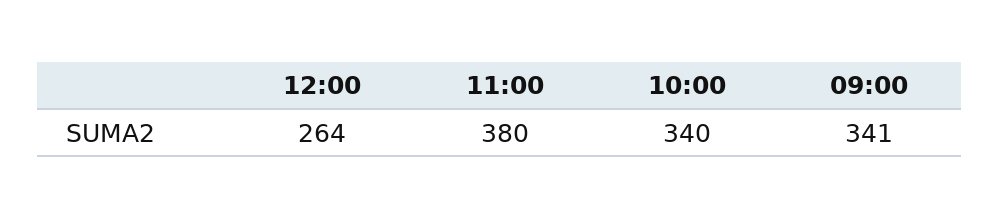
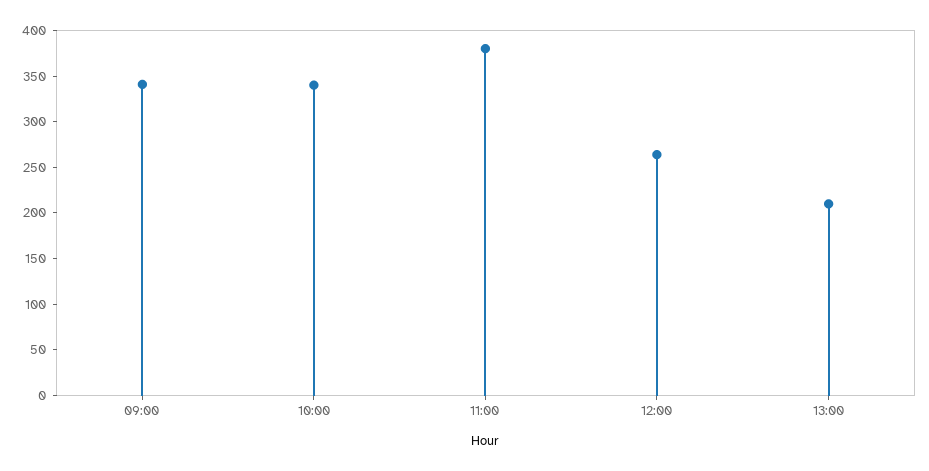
13:00: none -> 210

